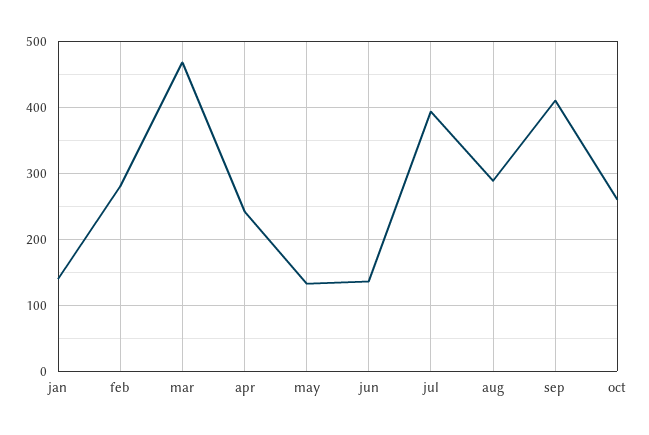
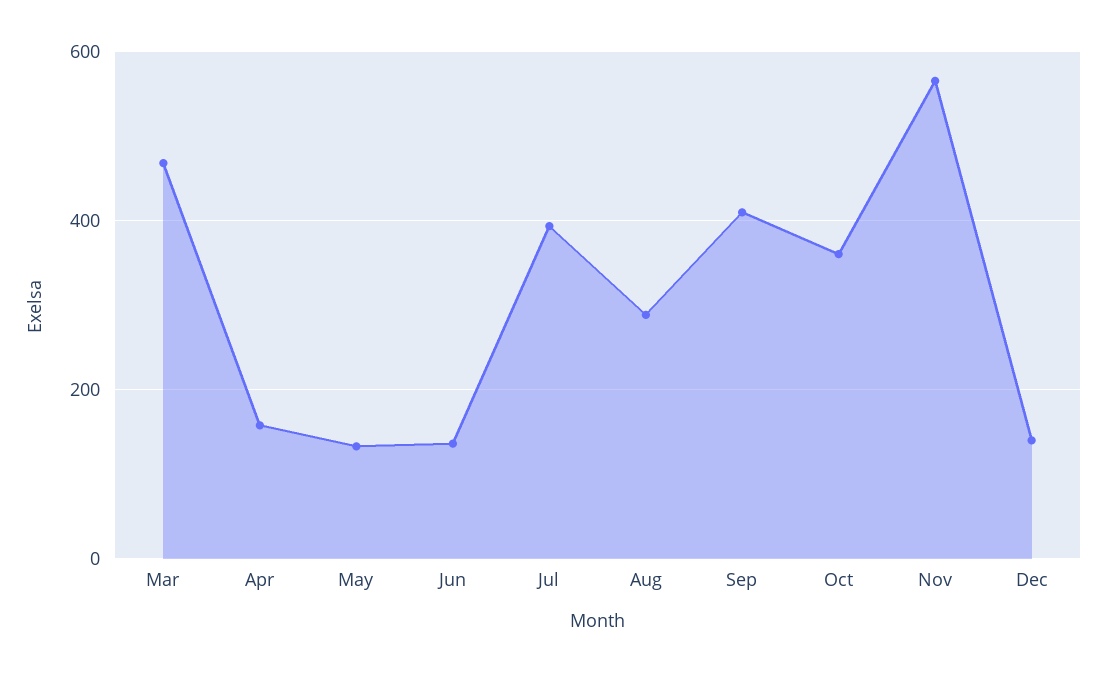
jan: 140 -> none
feb: 280 -> none
apr: 240 -> 160
oct: 260 -> 360
Nov: none -> 560
Dec: none -> 140

